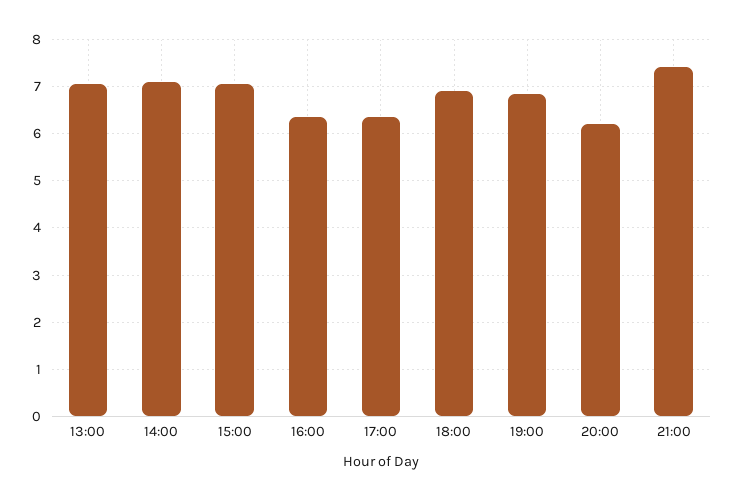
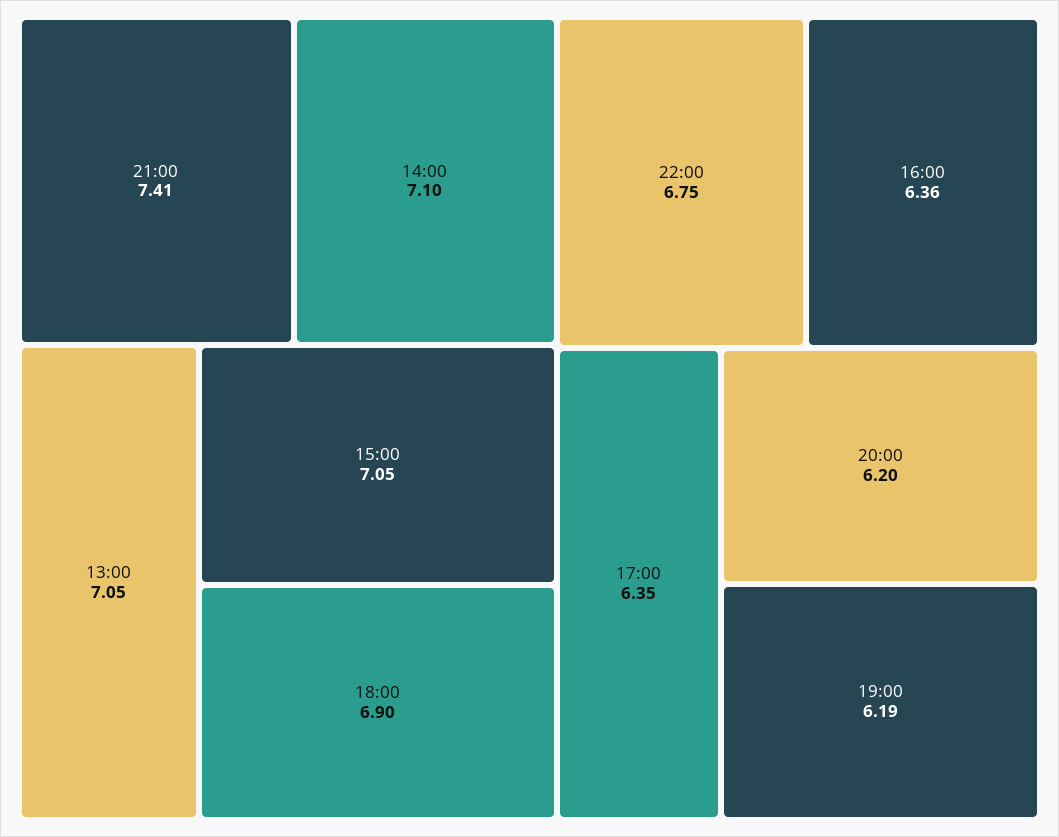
19:00: 6.8 -> 6.19
22:00: none -> 6.75

